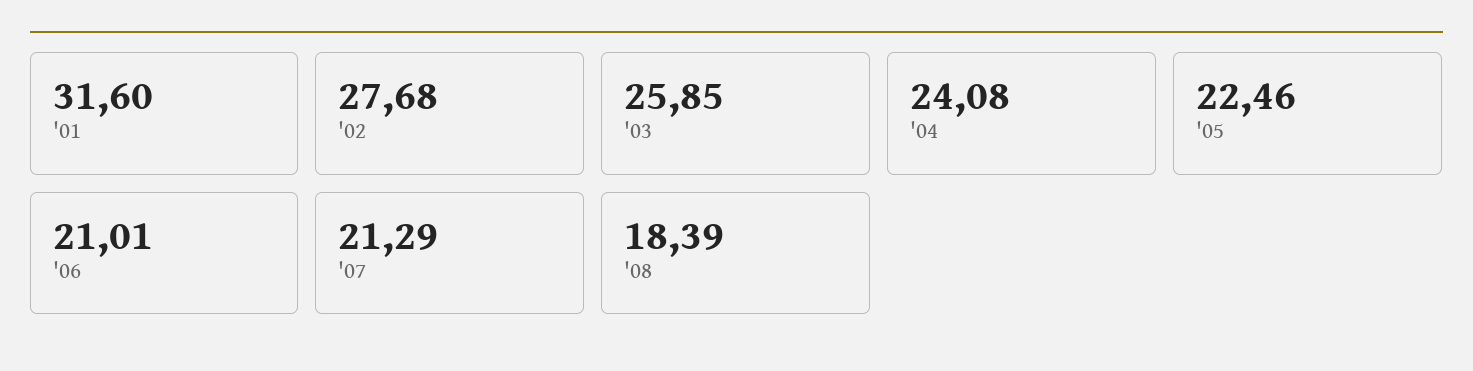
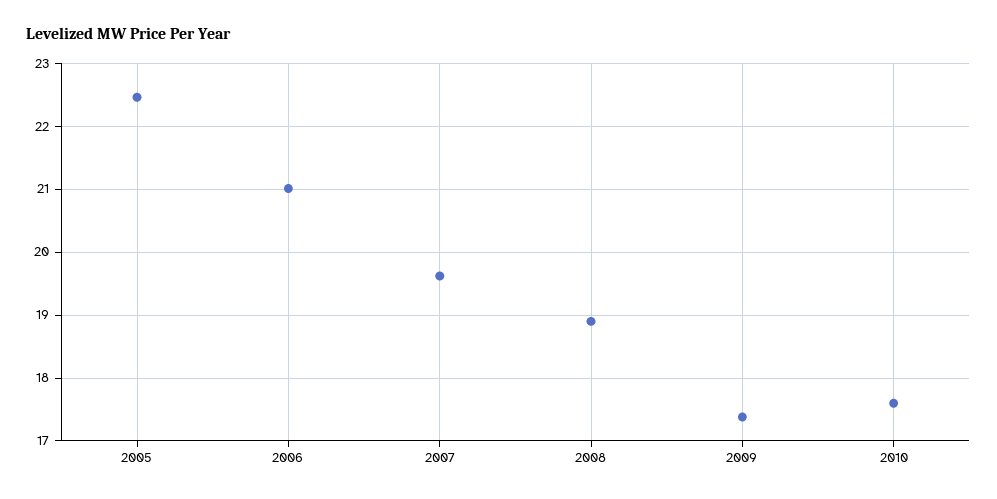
'01: 31.6 -> none
'02: 27.68 -> none
'03: 25.85 -> none
'04: 24.08 -> none
'07: 21.29 -> 19.6
'08: 18.39 -> 18.9
2009: none -> 17.4
2010: none -> 17.6

